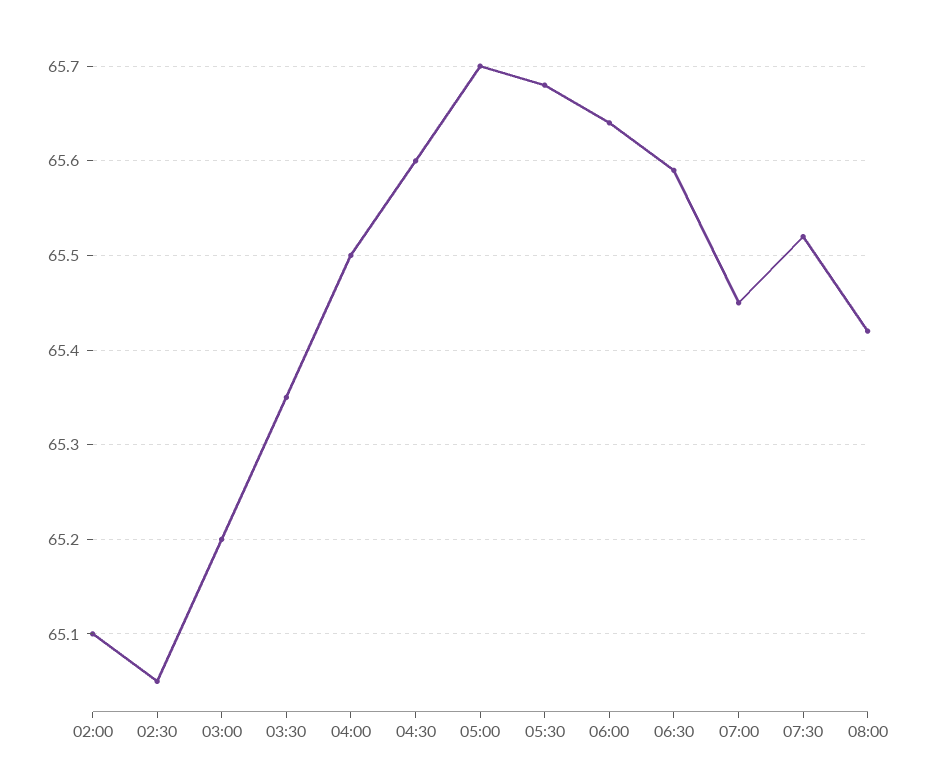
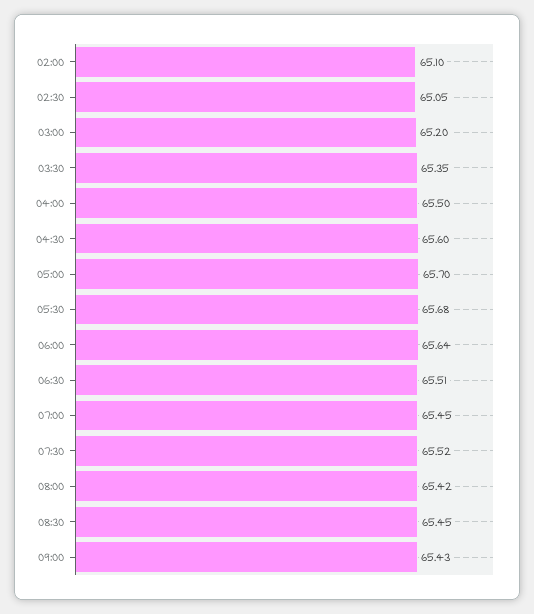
06:30: 65.59 -> 65.51
08:30: none -> 65.45
09:00: none -> 65.43

